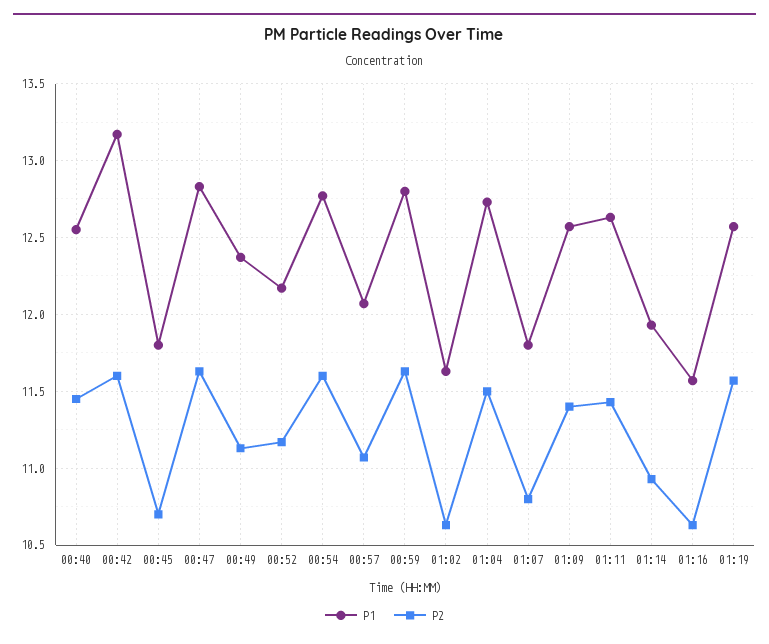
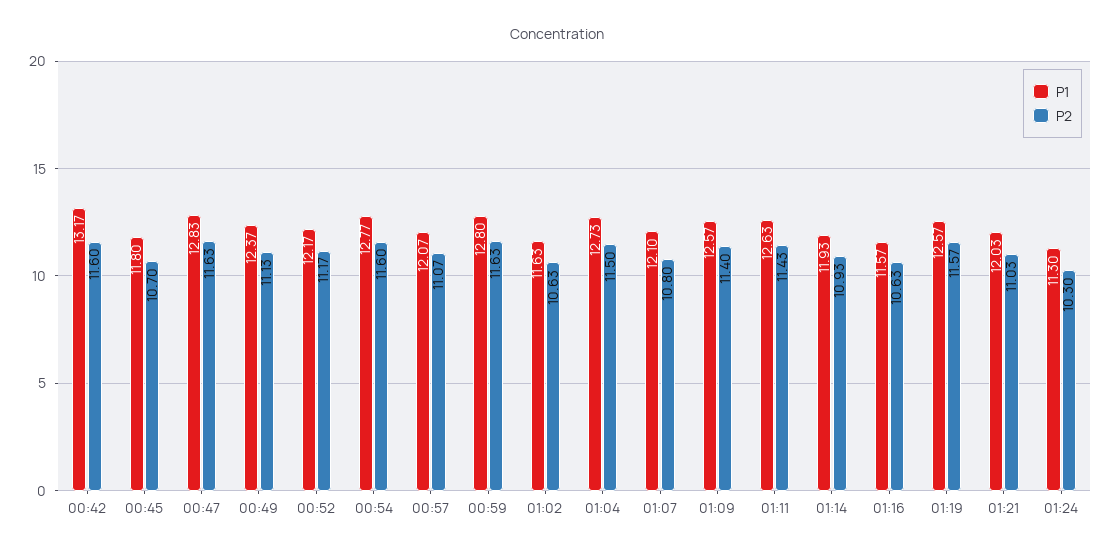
P1, 00:40: 12.55 -> none
P2, 00:40: 11.45 -> none
P1, 01:07: 11.8 -> 12.1
P1, 01:21: none -> 12.03
P2, 01:21: none -> 11.03
P1, 01:24: none -> 11.3
P2, 01:24: none -> 10.3

